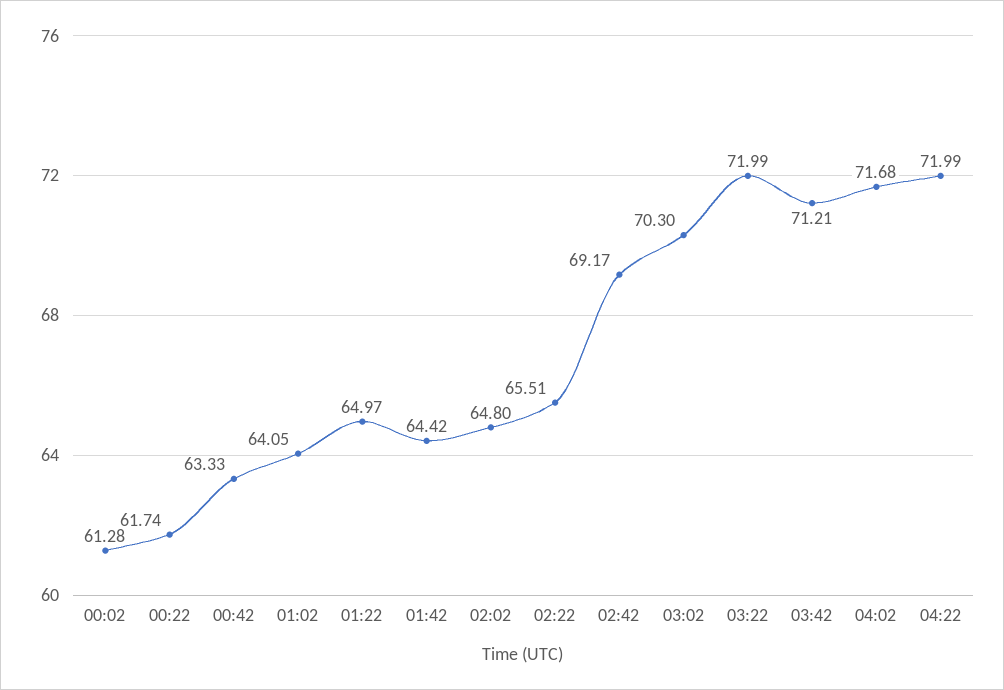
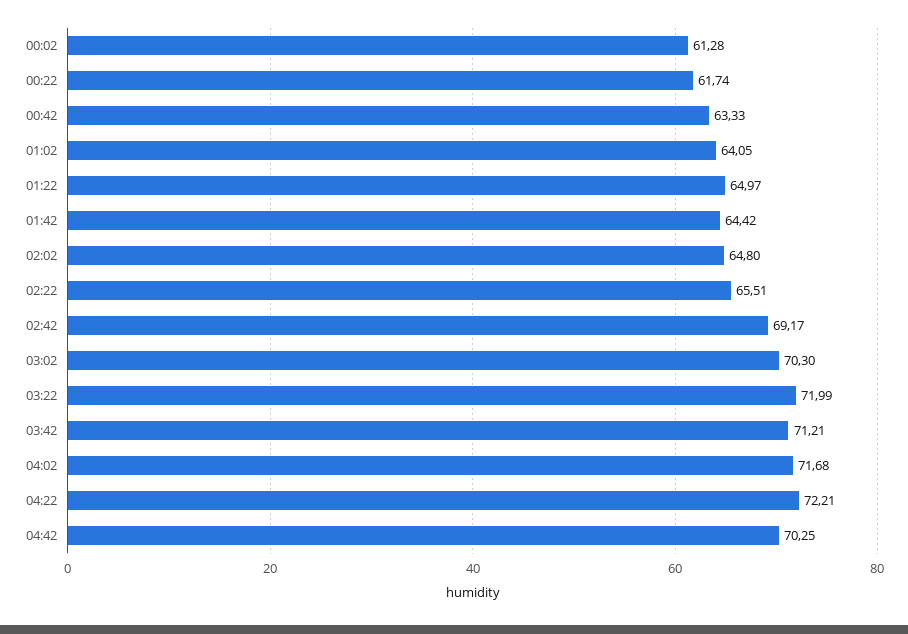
04:22: 71.99 -> 72.21
04:42: none -> 70.25

